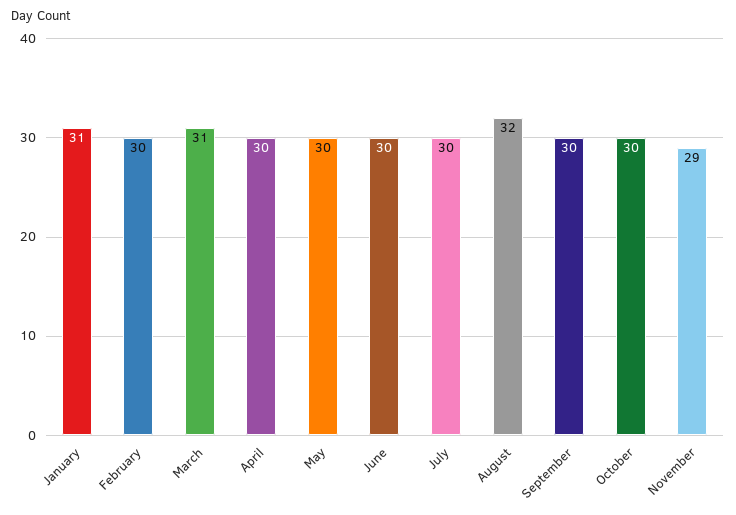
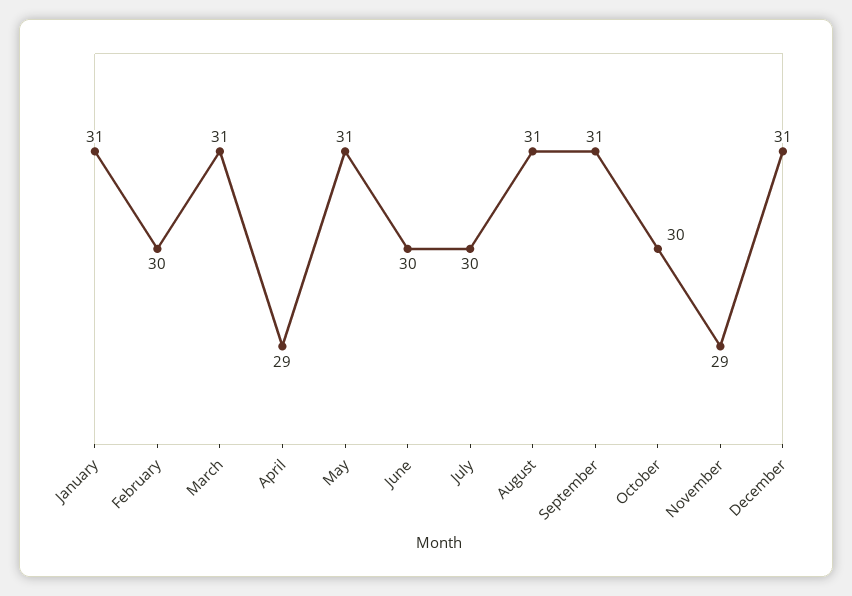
April: 30 -> 29
May: 30 -> 31
August: 32 -> 31
September: 30 -> 31
December: none -> 31

